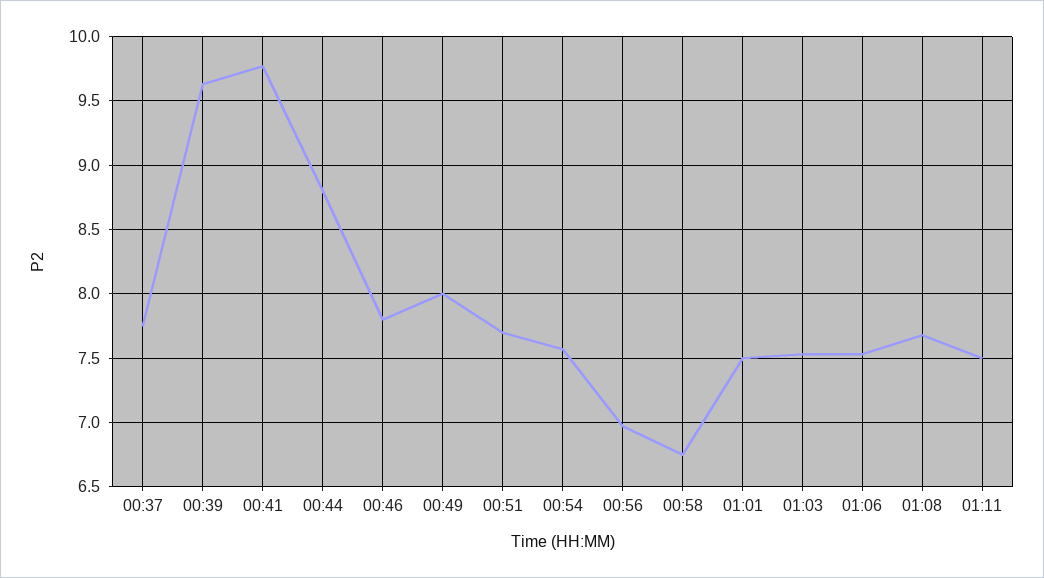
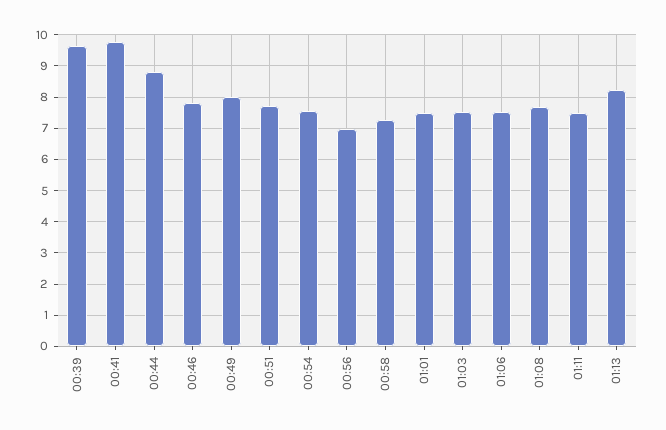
00:37: 7.75 -> none
00:58: 6.75 -> 7.2
01:13: none -> 8.2

